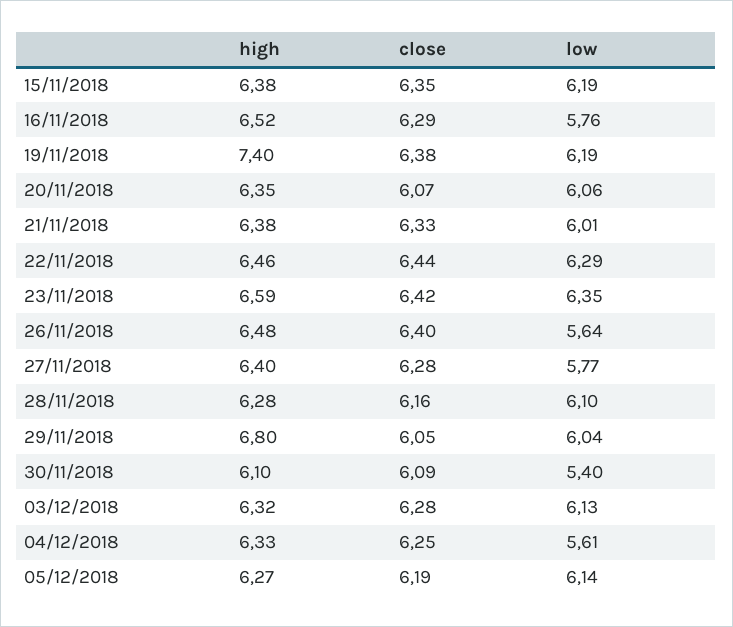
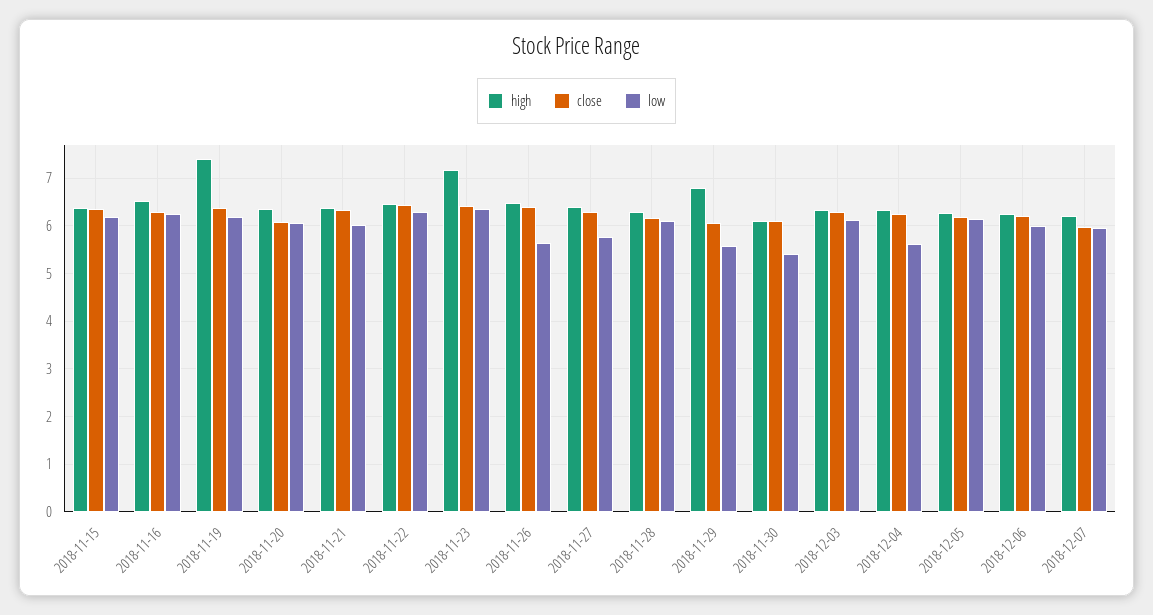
low, 16/11/2018: 5.76 -> 6.2
high, 23/11/2018: 6.59 -> 7.2
low, 29/11/2018: 6.04 -> 5.6
high, 2018-12-06: none -> 6.2
close, 2018-12-06: none -> 6.2
low, 2018-12-06: none -> 6
high, 2018-12-07: none -> 6.2
close, 2018-12-07: none -> 6
low, 2018-12-07: none -> 6

